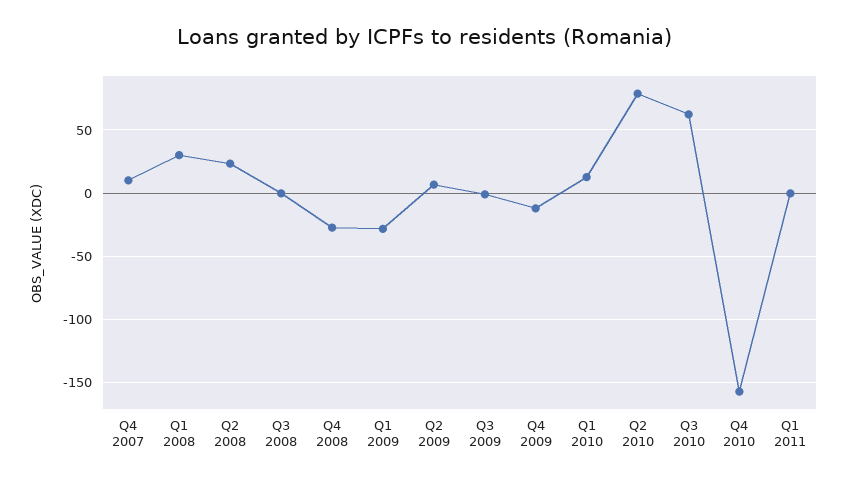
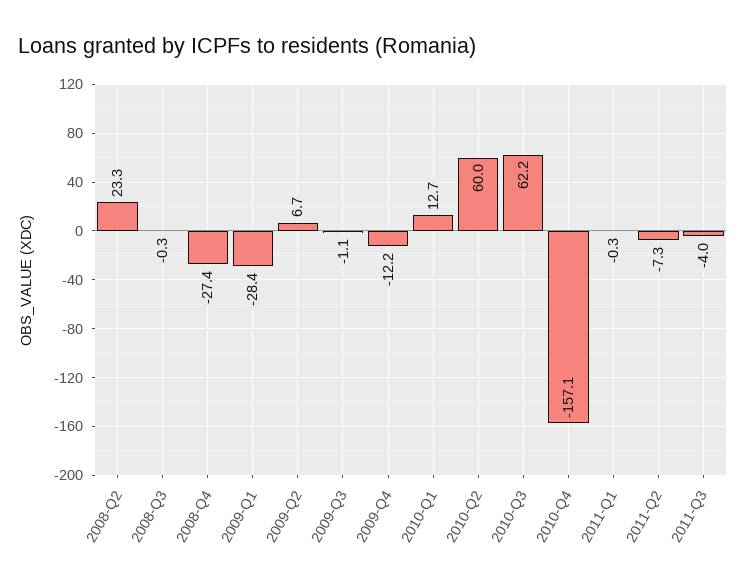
Q4 2007: 10 -> none
Q1 2008: 30 -> none
Q2 2010: 80 -> 60
2011-Q2: none -> -7.3
2011-Q3: none -> -4

